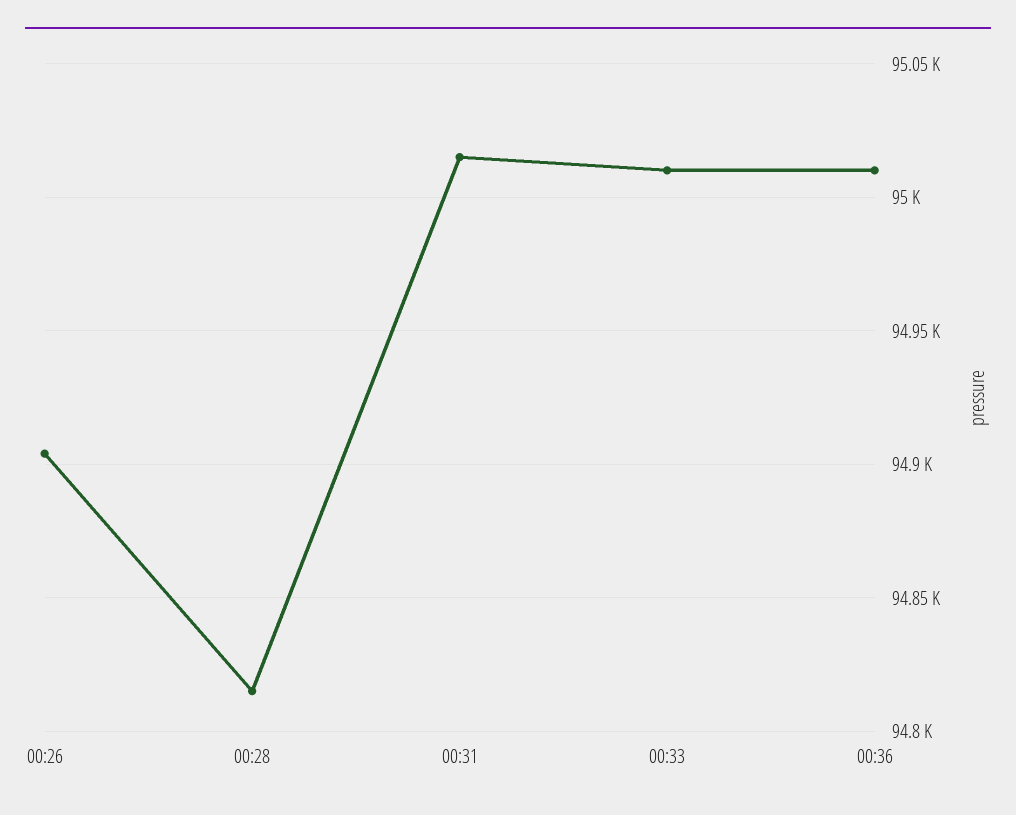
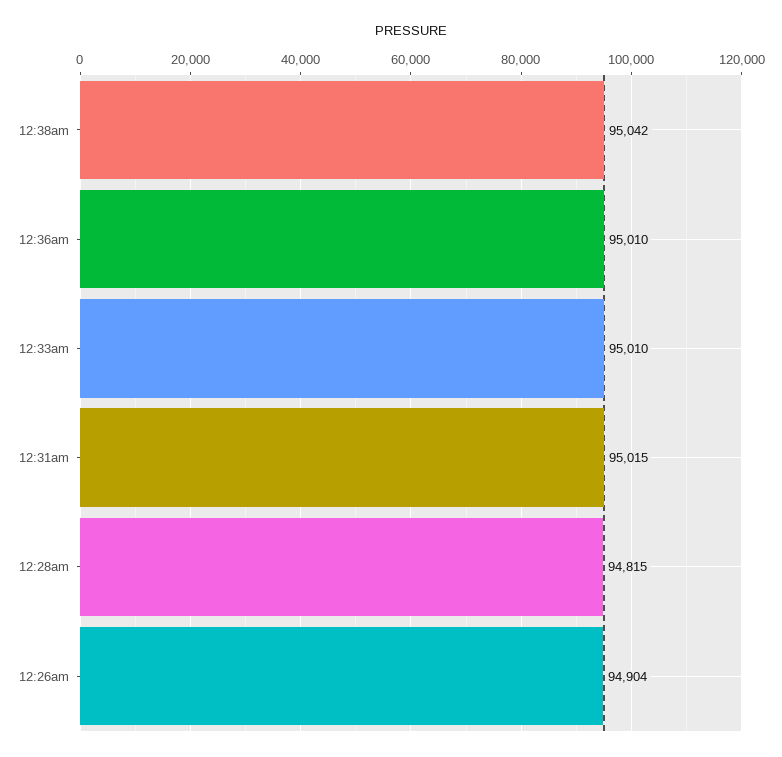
12:38am: none -> 95042

